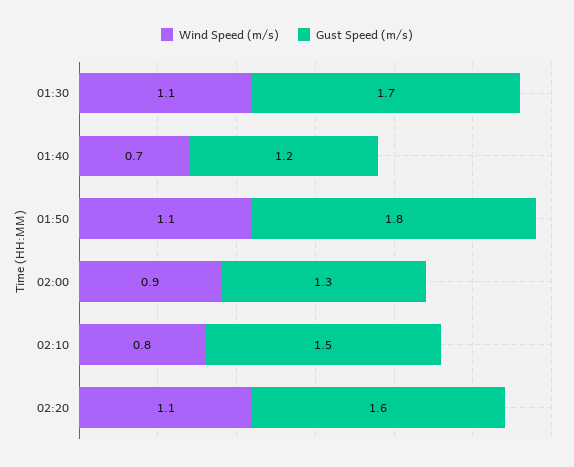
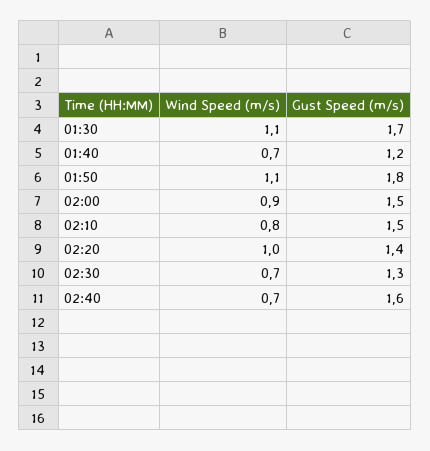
Gust Speed (m/s), 02:00: 1.3 -> 1.5
Wind Speed (m/s), 02:20: 1.1 -> 1
Gust Speed (m/s), 02:20: 1.6 -> 1.4
Wind Speed (m/s), 02:30: none -> 0.7
Gust Speed (m/s), 02:30: none -> 1.3
Wind Speed (m/s), 02:40: none -> 0.7
Gust Speed (m/s), 02:40: none -> 1.6

